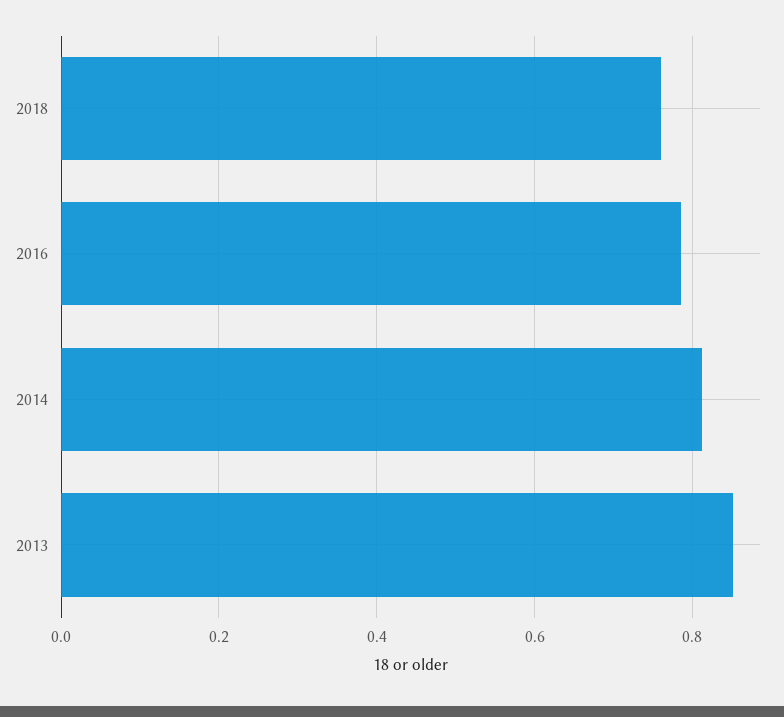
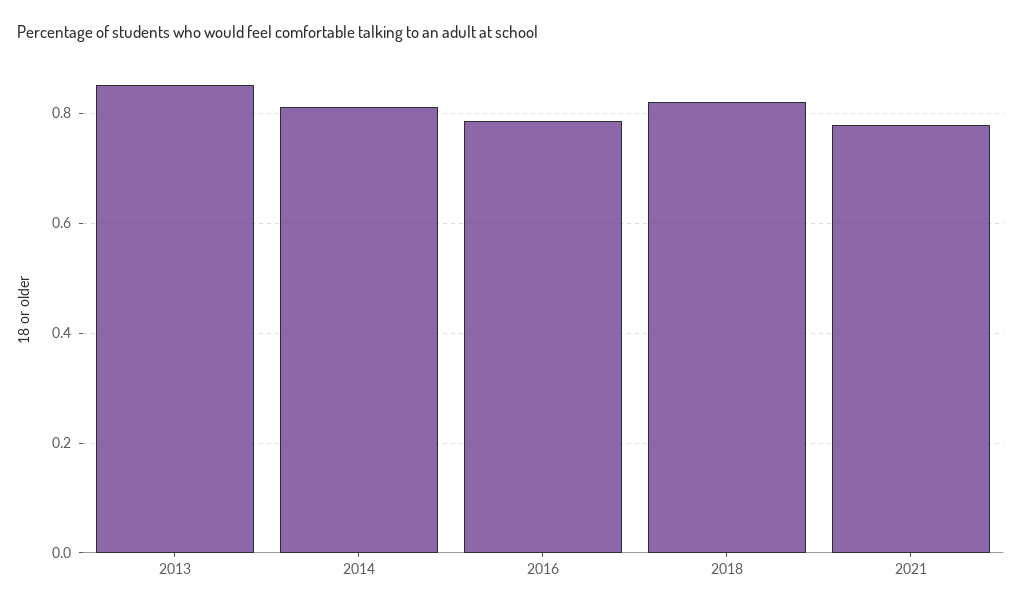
2018: 0.76 -> 0.82
2021: none -> 0.78

